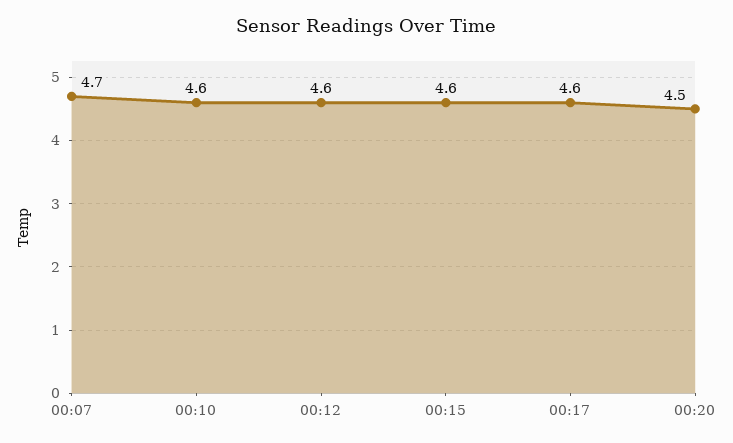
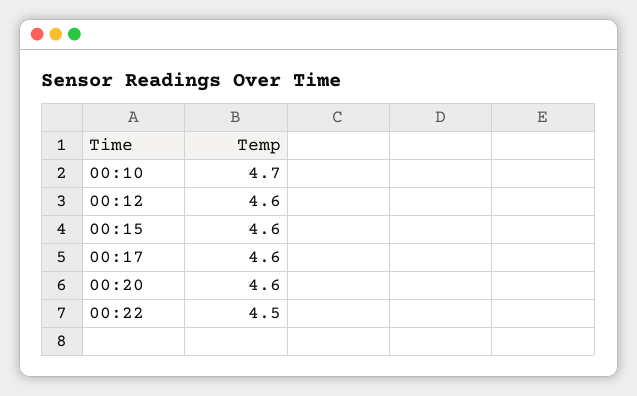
00:07: 4.7 -> none
00:10: 4.6 -> 4.7
00:20: 4.5 -> 4.6
00:22: none -> 4.5

